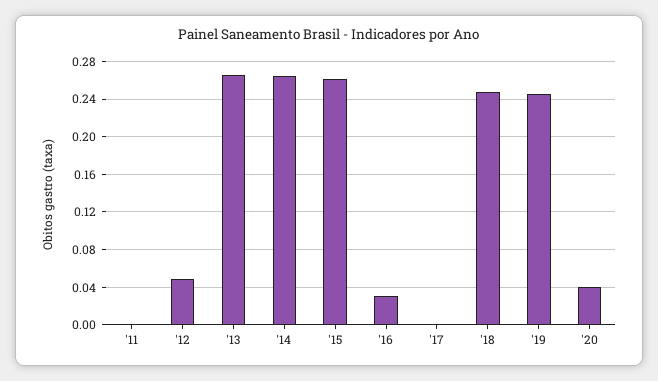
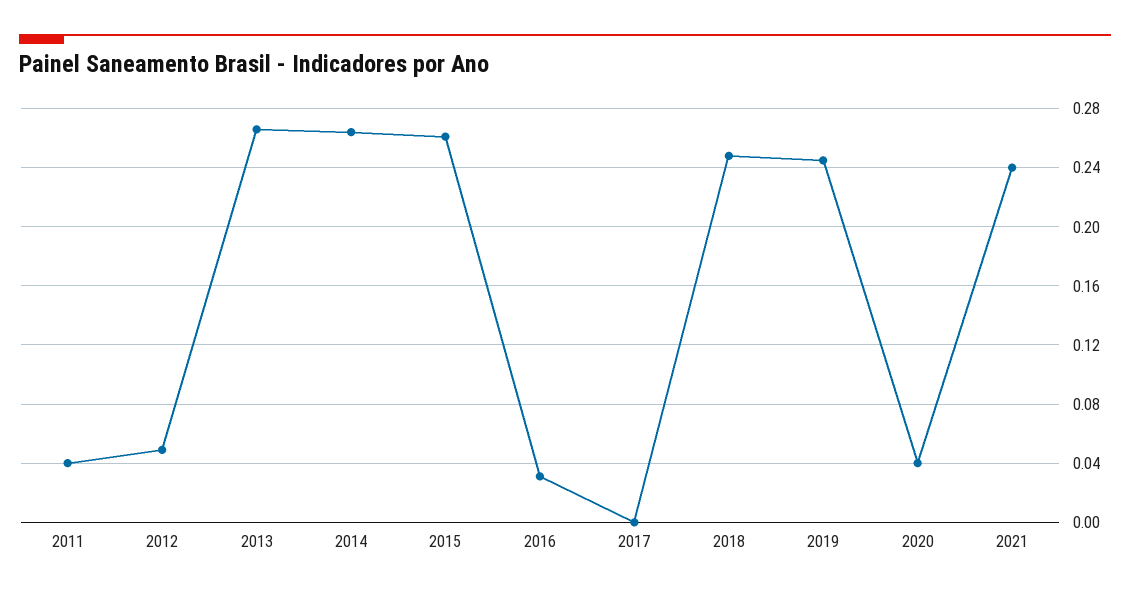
'11: 0 -> 0.04
2021: none -> 0.24

